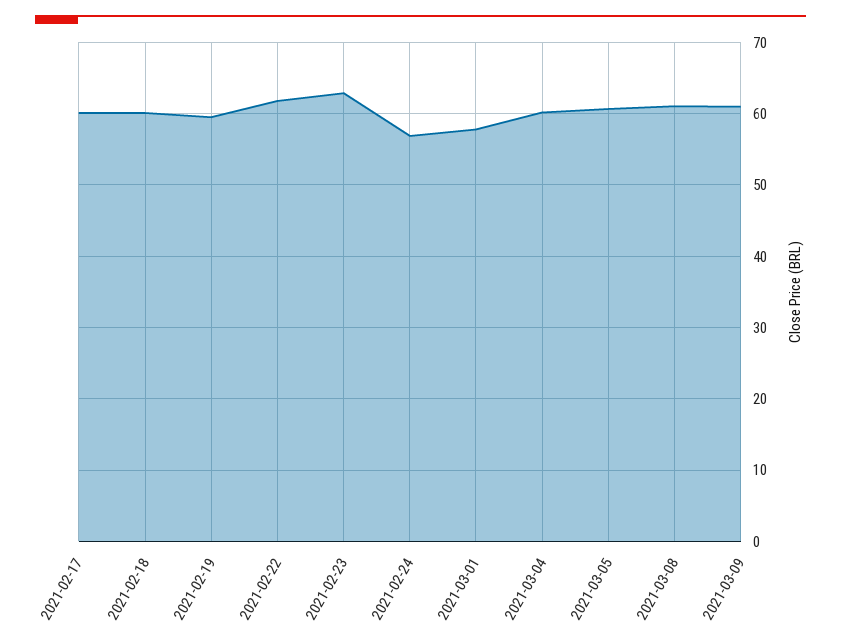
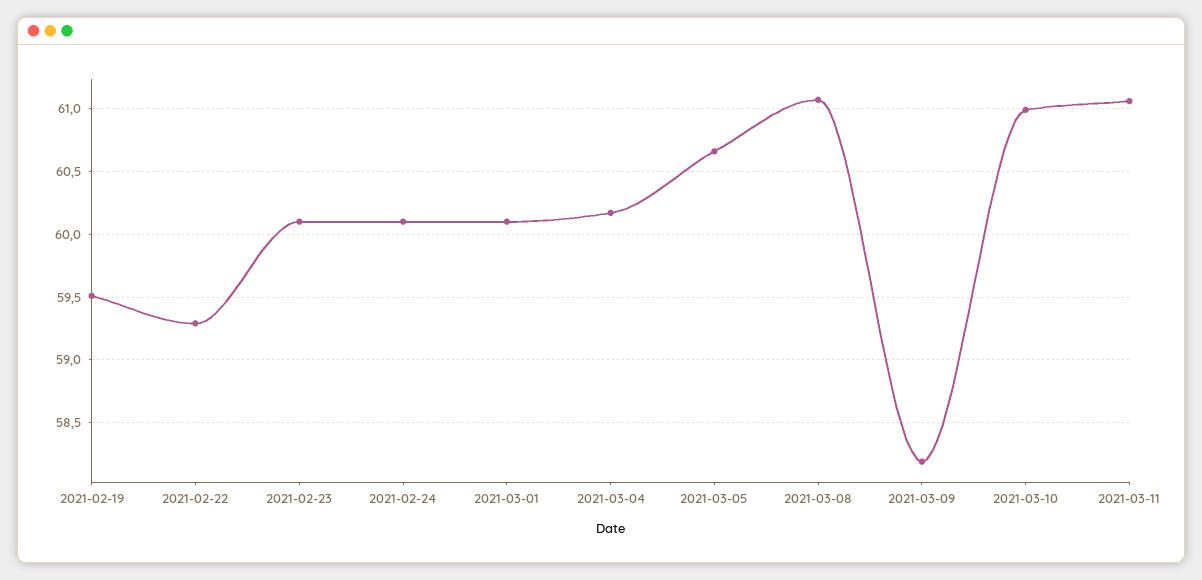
2021-02-17: 60 -> none
2021-02-18: 60 -> none
2021-02-22: 62 -> 59.3
2021-02-23: 63 -> 60.1
2021-02-24: 57 -> 60.1
2021-03-01: 58 -> 60.1
2021-03-09: 61 -> 58.2
2021-03-10: none -> 61
2021-03-11: none -> 61.05

